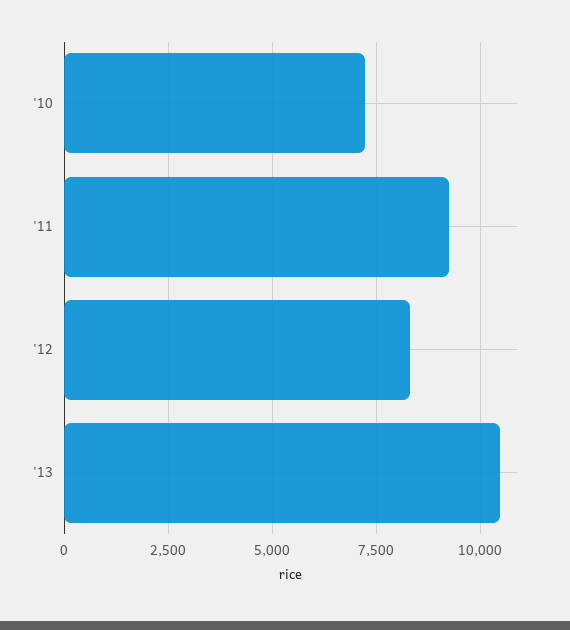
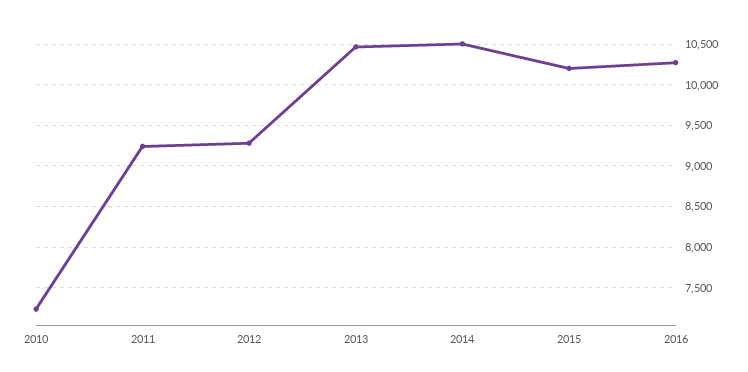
'12: 8250 -> 9300
2014: none -> 10500
2015: none -> 10200
2016: none -> 10300

